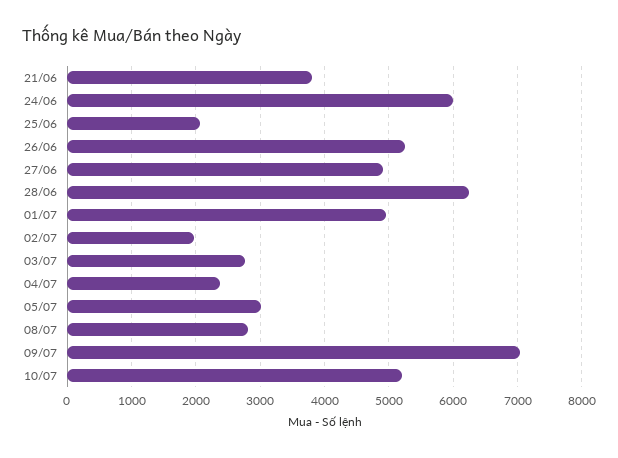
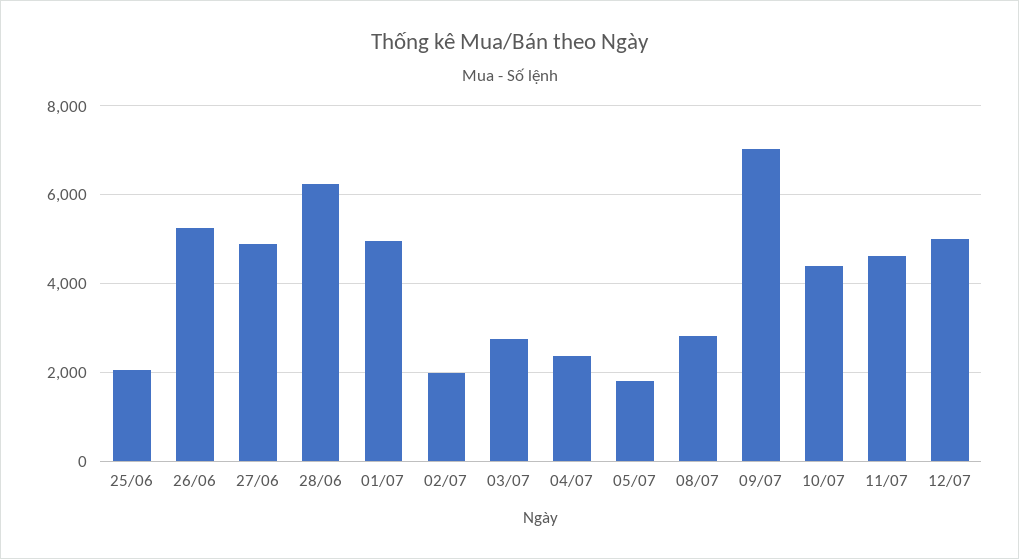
21/06: 3800 -> none
24/06: 6000 -> none
05/07: 3000 -> 1800
10/07: 5200 -> 4400
11/07: none -> 4600
12/07: none -> 5000

